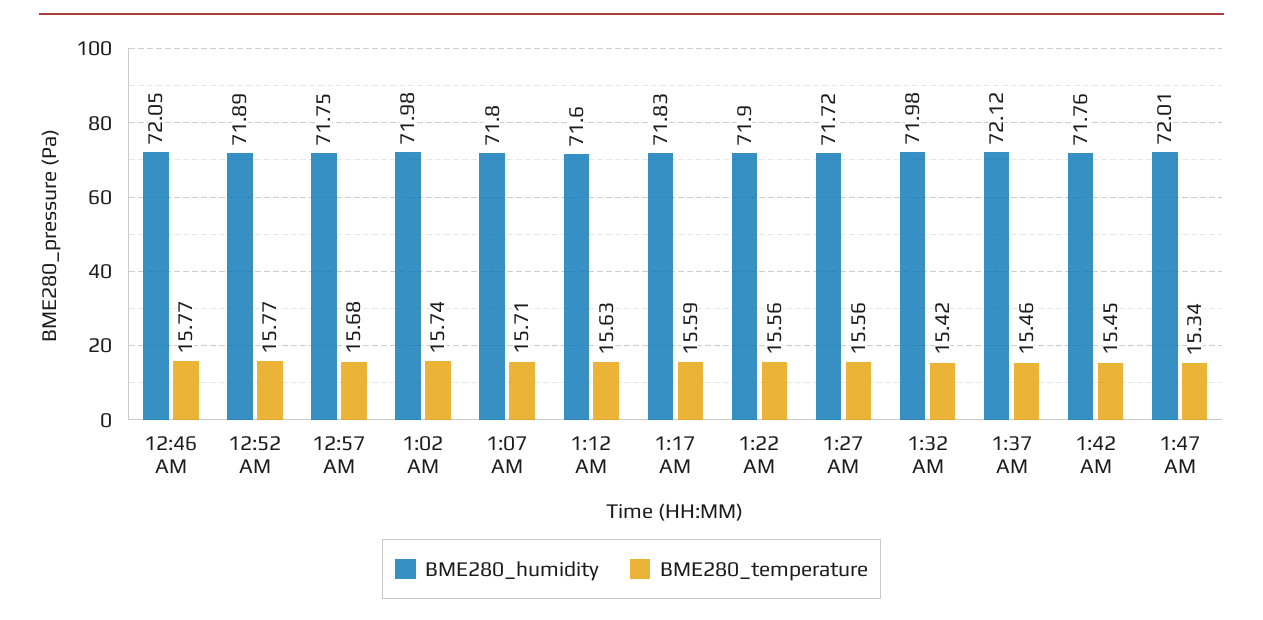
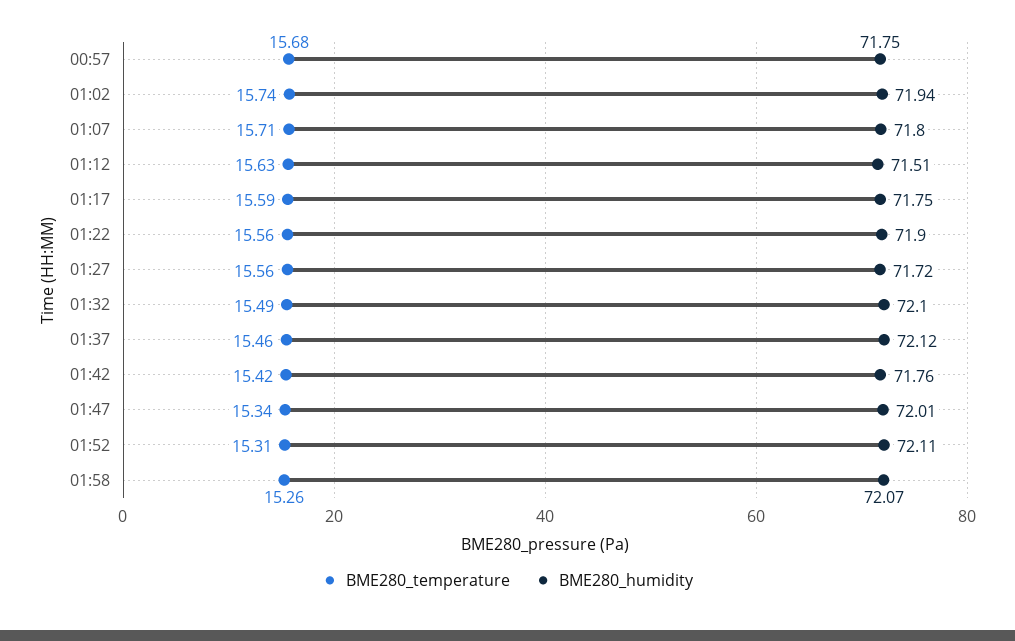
BME280_humidity, 12:46 AM: 72.05 -> none
BME280_temperature, 12:46 AM: 15.77 -> none
BME280_humidity, 12:52 AM: 71.89 -> none
BME280_temperature, 12:52 AM: 15.77 -> none
BME280_humidity, 1:02 AM: 71.98 -> 71.94
BME280_humidity, 1:12 AM: 71.6 -> 71.51
BME280_humidity, 1:17 AM: 71.83 -> 71.75
BME280_humidity, 1:32 AM: 71.98 -> 72.1
BME280_temperature, 1:32 AM: 15.42 -> 15.49
BME280_temperature, 1:42 AM: 15.45 -> 15.42
BME280_temperature, 01:52: none -> 15.31
BME280_humidity, 01:52: none -> 72.11
BME280_temperature, 01:58: none -> 15.26
BME280_humidity, 01:58: none -> 72.07

